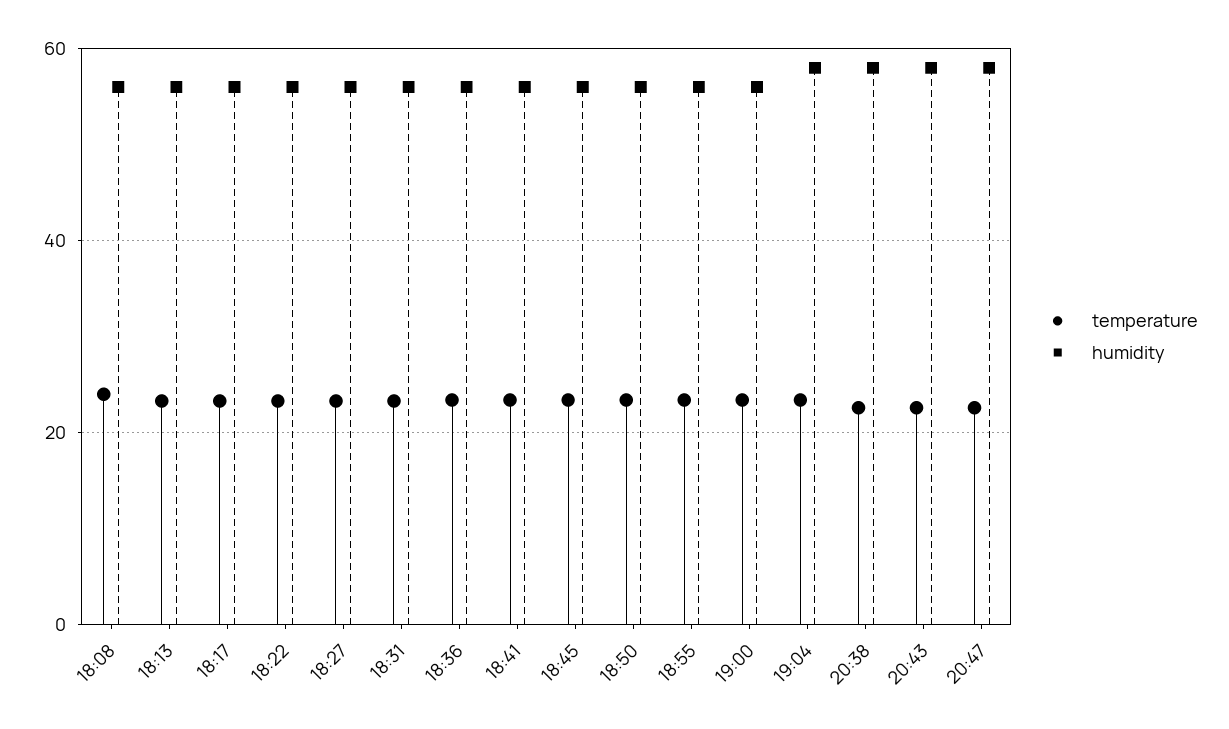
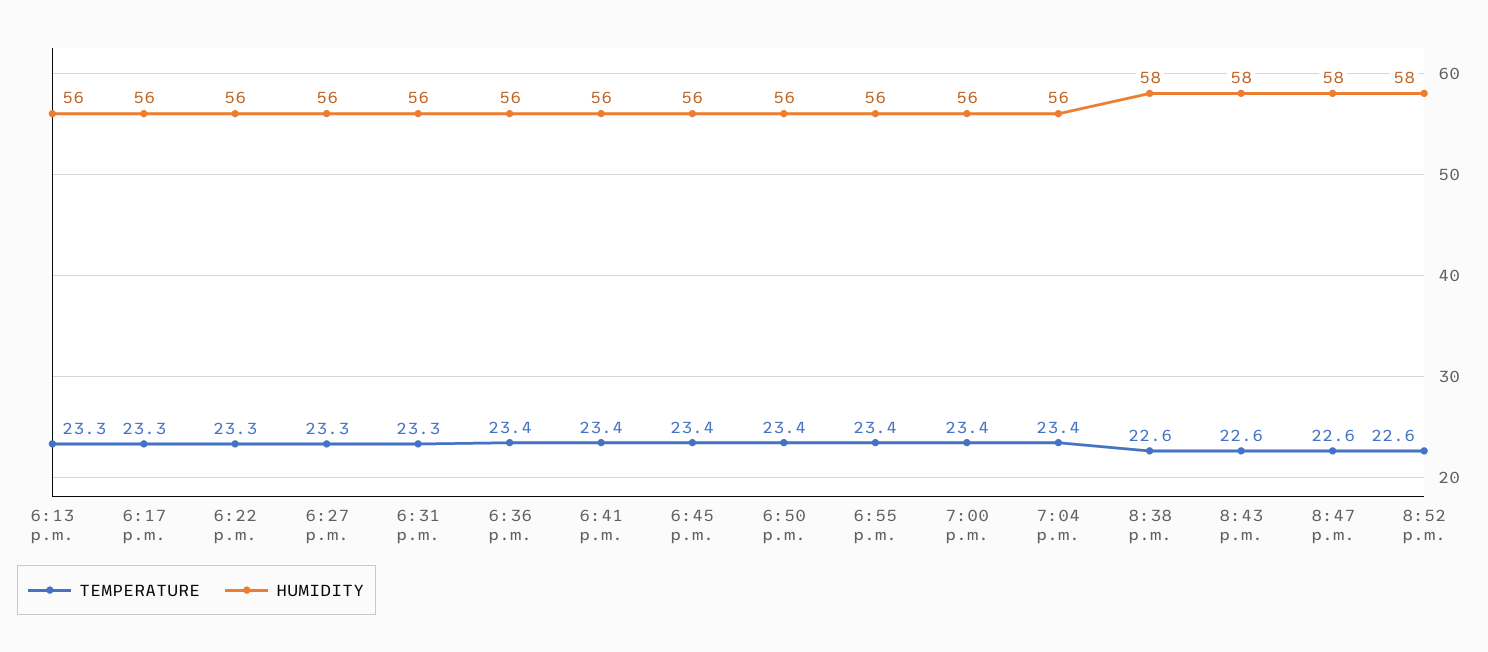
temperature, 18:08: 24 -> none
humidity, 18:08: 56 -> none
humidity, 19:04: 58 -> 56
temperature, 8:52 p.m.: none -> 22.6
humidity, 8:52 p.m.: none -> 58

